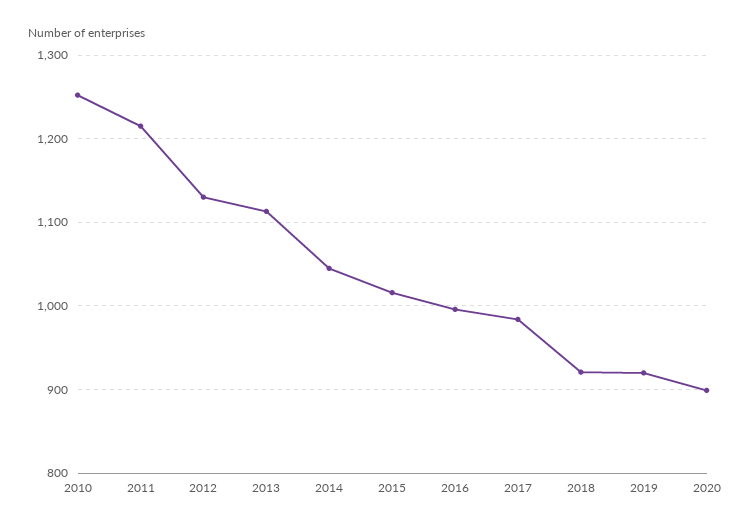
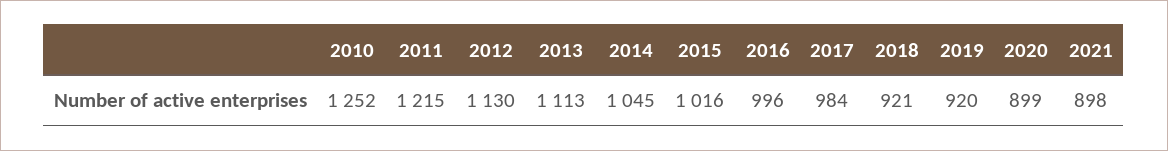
2021: none -> 898

